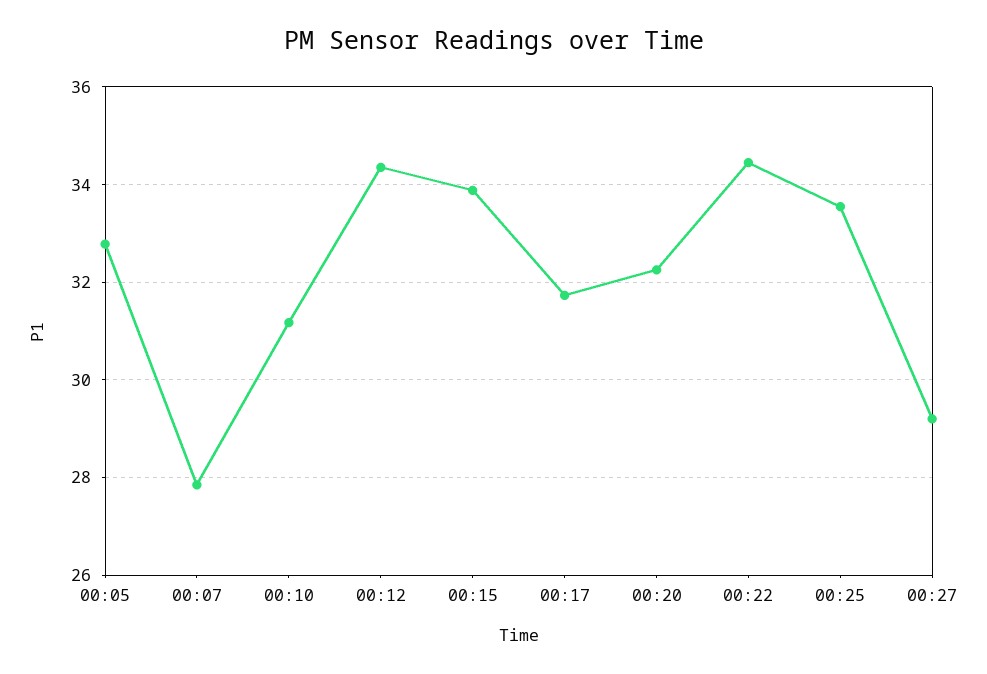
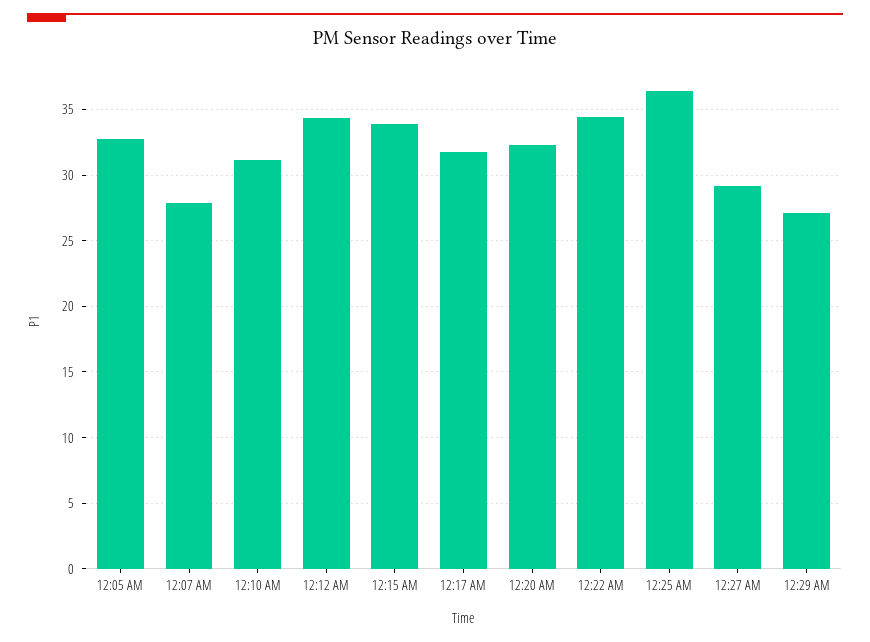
00:25: 33.6 -> 36.5
12:29 AM: none -> 27

